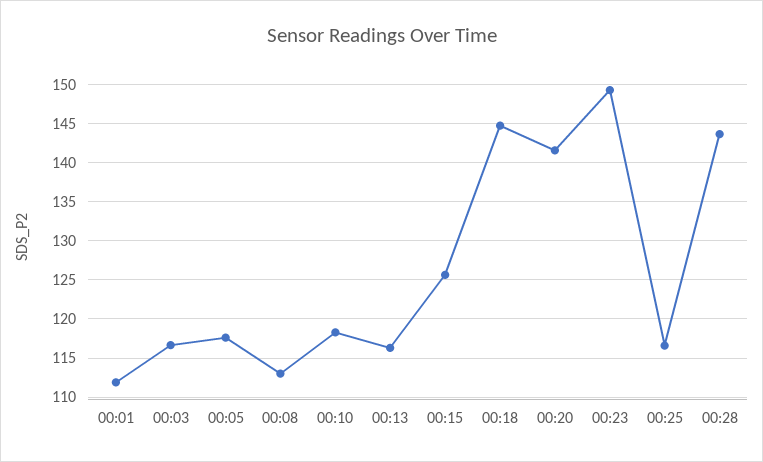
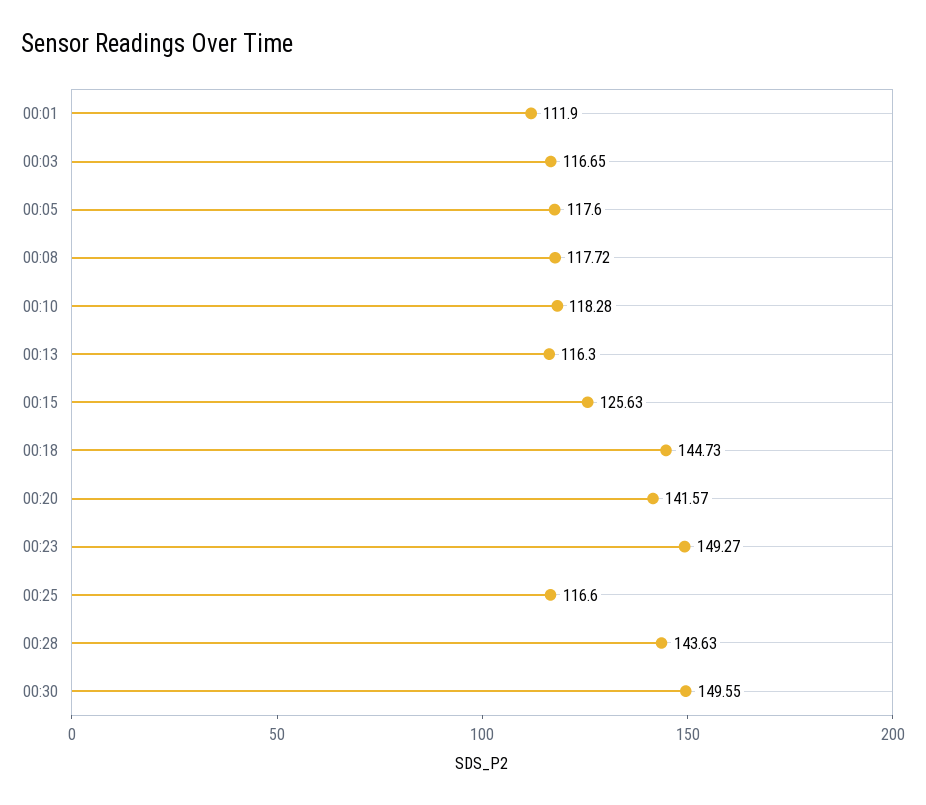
00:08: 113 -> 117.72
00:30: none -> 149.55

